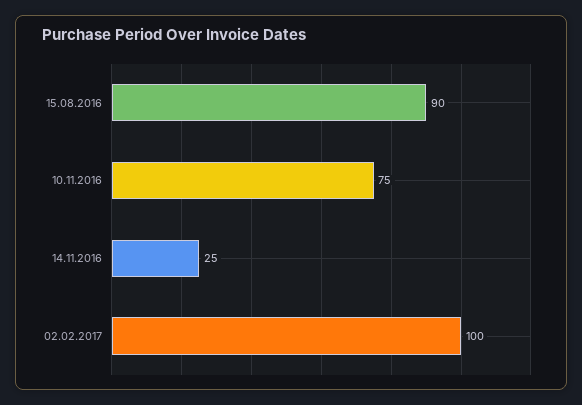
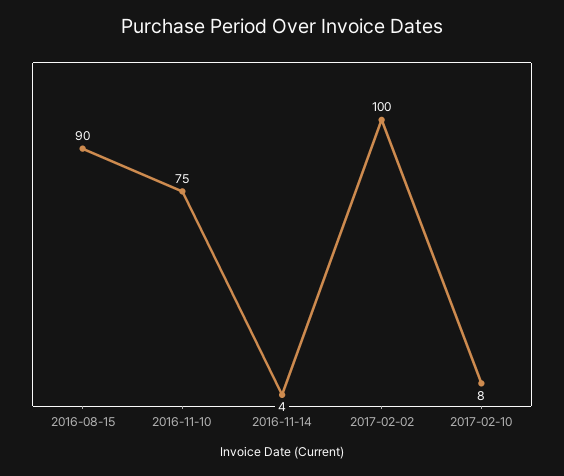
14.11.2016: 25 -> 4
2017-02-10: none -> 8

